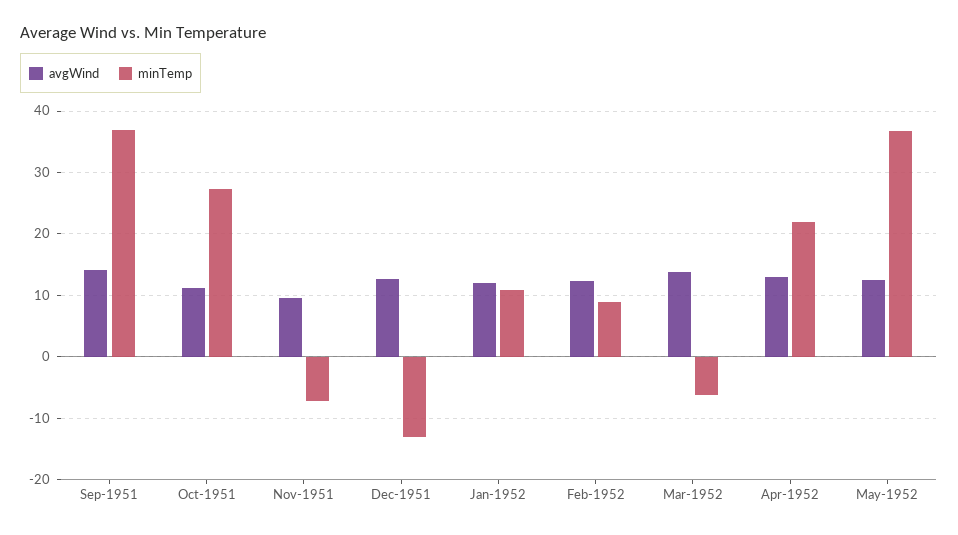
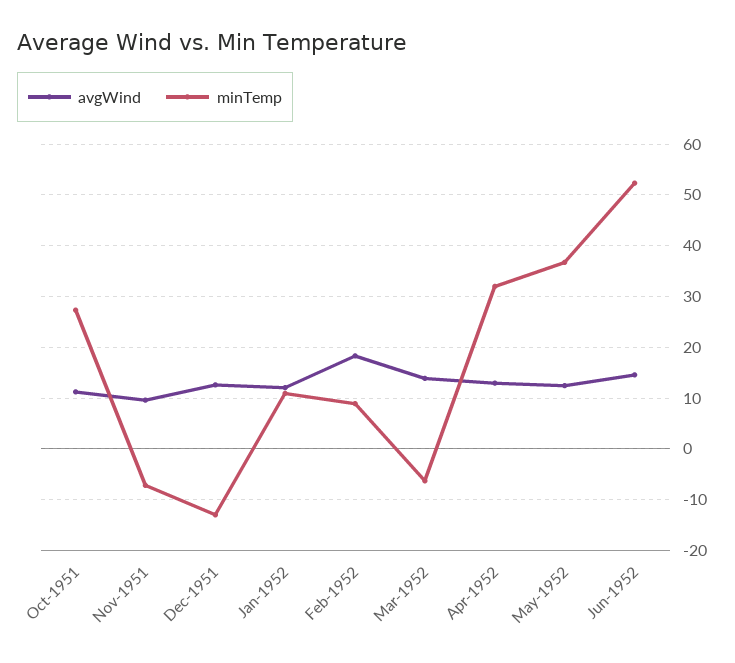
avgWind, Sep-1951: 14 -> none
minTemp, Sep-1951: 37 -> none
avgWind, Feb-1952: 12 -> 18
minTemp, Apr-1952: 22 -> 32
avgWind, Jun-1952: none -> 14
minTemp, Jun-1952: none -> 52

